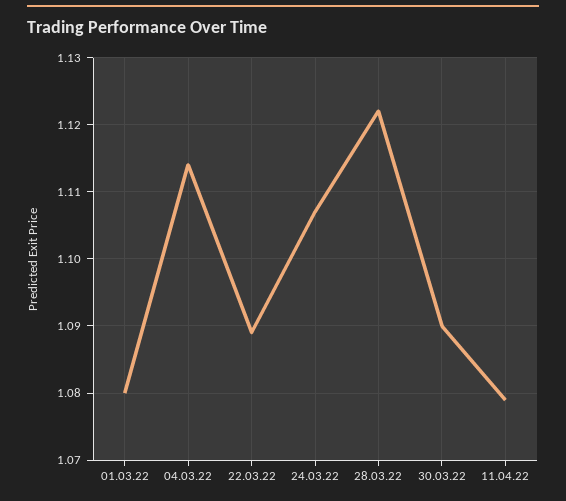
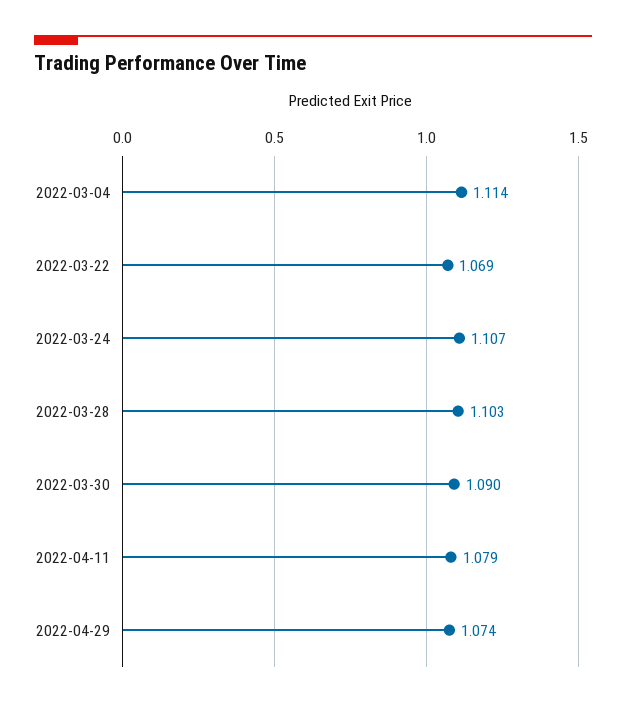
01.03.22: 1.08 -> none
22.03.22: 1.089 -> 1.069
28.03.22: 1.122 -> 1.103
2022-04-29: none -> 1.074

